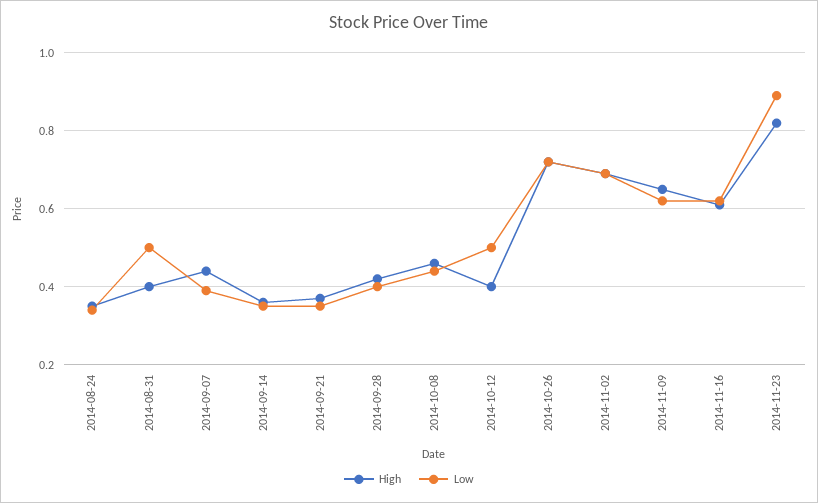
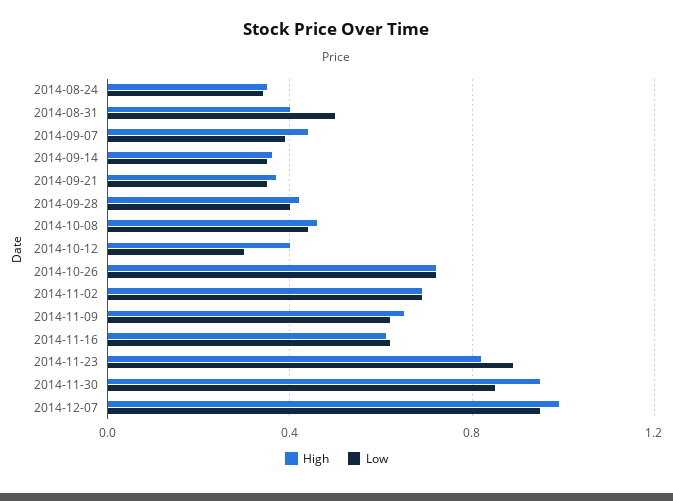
Low, 2014-10-12: 0.5 -> 0.3
High, 2014-11-30: none -> 0.95
Low, 2014-11-30: none -> 0.85
High, 2014-12-07: none -> 1
Low, 2014-12-07: none -> 0.95

